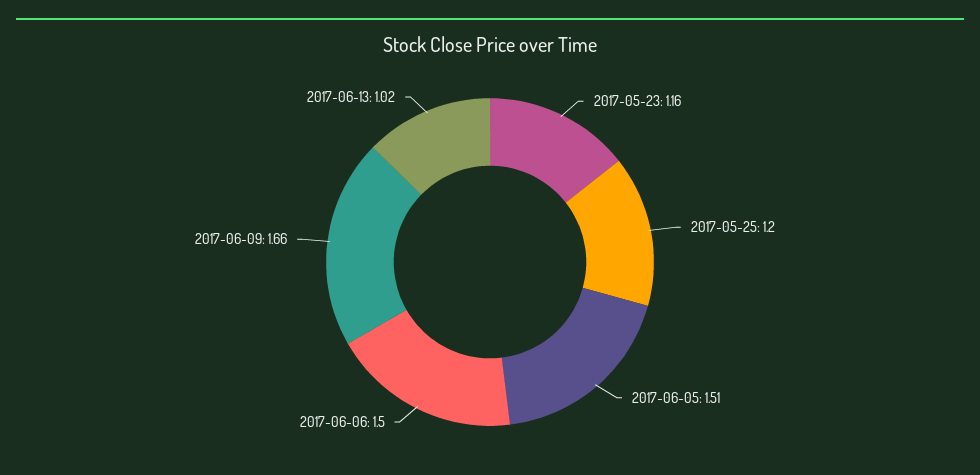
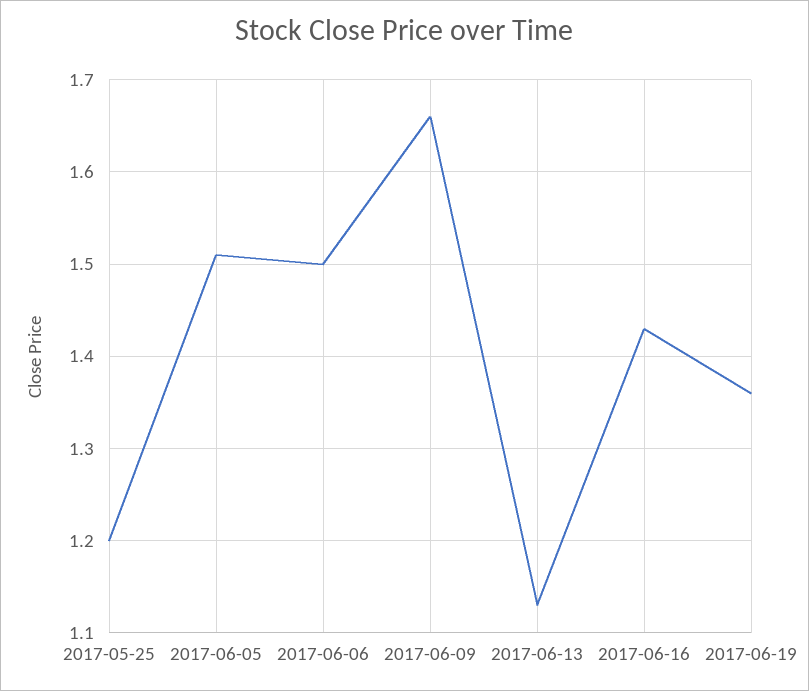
2017-05-23: 1.16 -> none
2017-06-13: 1.02 -> 1.13
2017-06-16: none -> 1.43
2017-06-19: none -> 1.36

